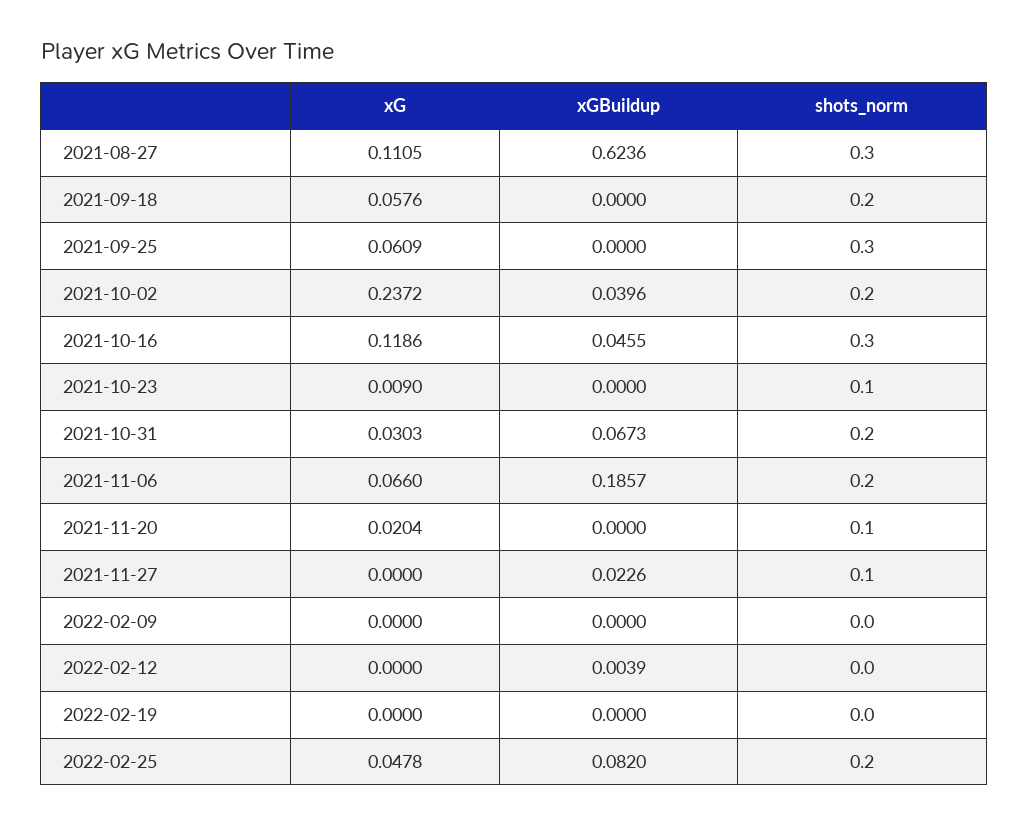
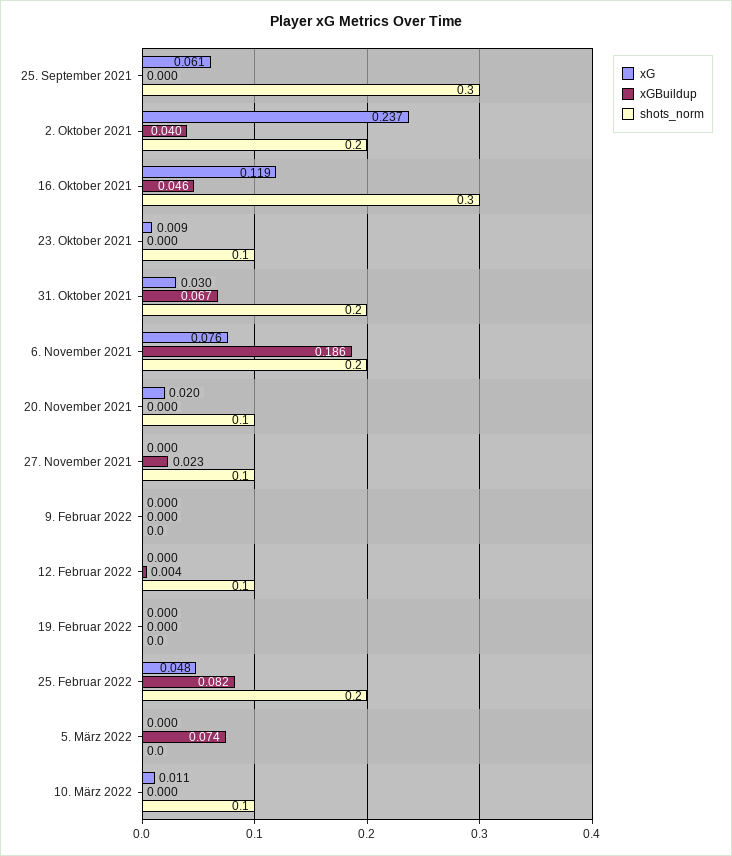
xG, 2021-08-27: 0.1105 -> none
xGBuildup, 2021-08-27: 0.6236 -> none
shots_norm, 2021-08-27: 0.3 -> none
xG, 2021-09-18: 0.0576 -> none
xGBuildup, 2021-09-18: 0 -> none
shots_norm, 2021-09-18: 0.2 -> none
xG, 2021-11-06: 0.066 -> 0.076
shots_norm, 2022-02-12: 0 -> 0.1
xG, 5. März 2022: none -> 0
xGBuildup, 5. März 2022: none -> 0.074
shots_norm, 5. März 2022: none -> 0
xG, 10. März 2022: none -> 0.011
xGBuildup, 10. März 2022: none -> 0
shots_norm, 10. März 2022: none -> 0.1

